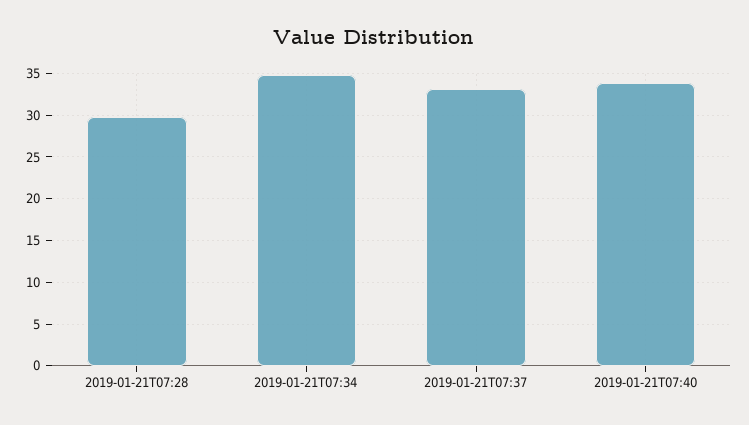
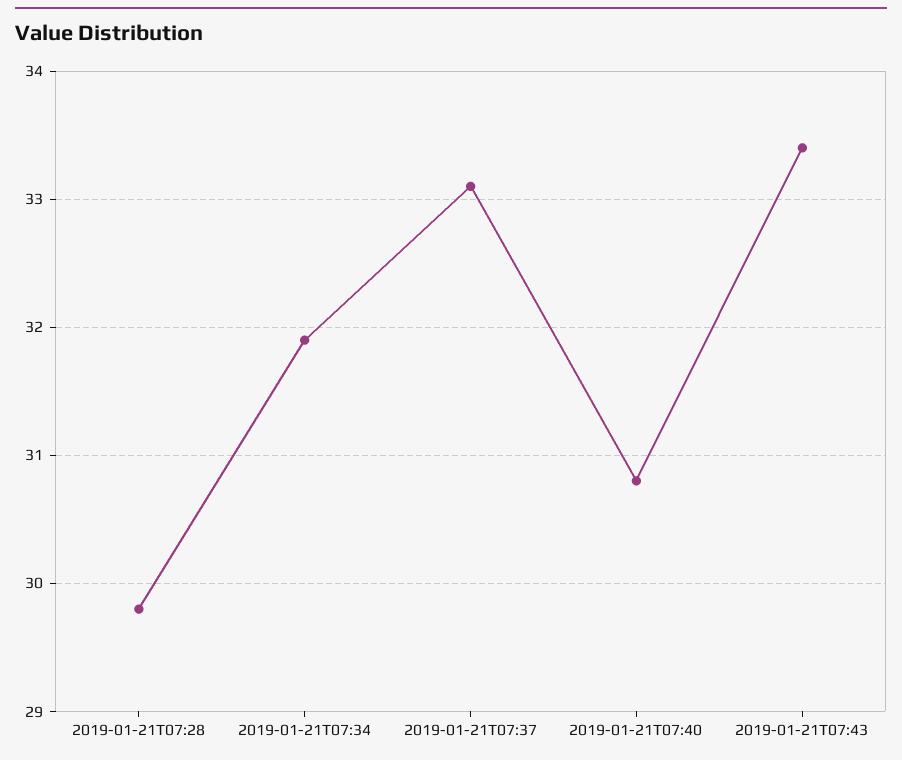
2019-01-21T07:34: 35 -> 31.9
2019-01-21T07:40: 34 -> 30.8
2019-01-21T07:43: none -> 33.4

